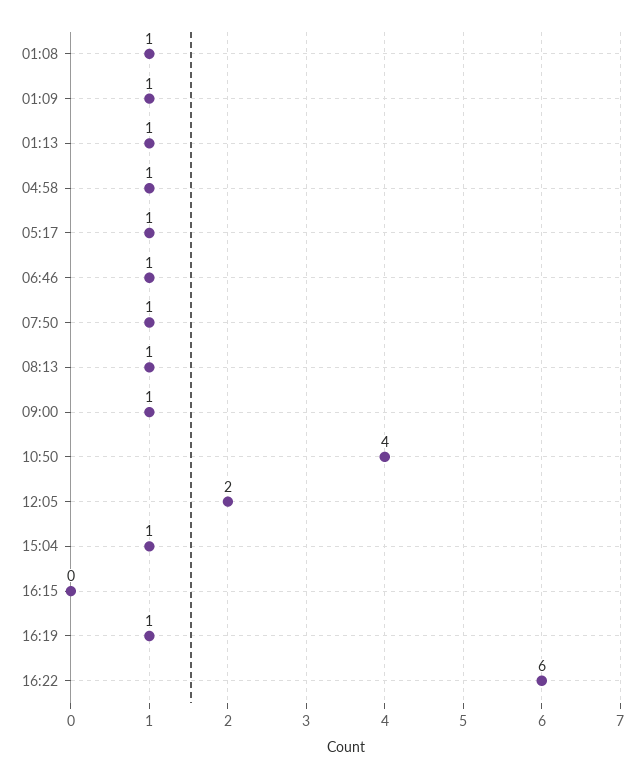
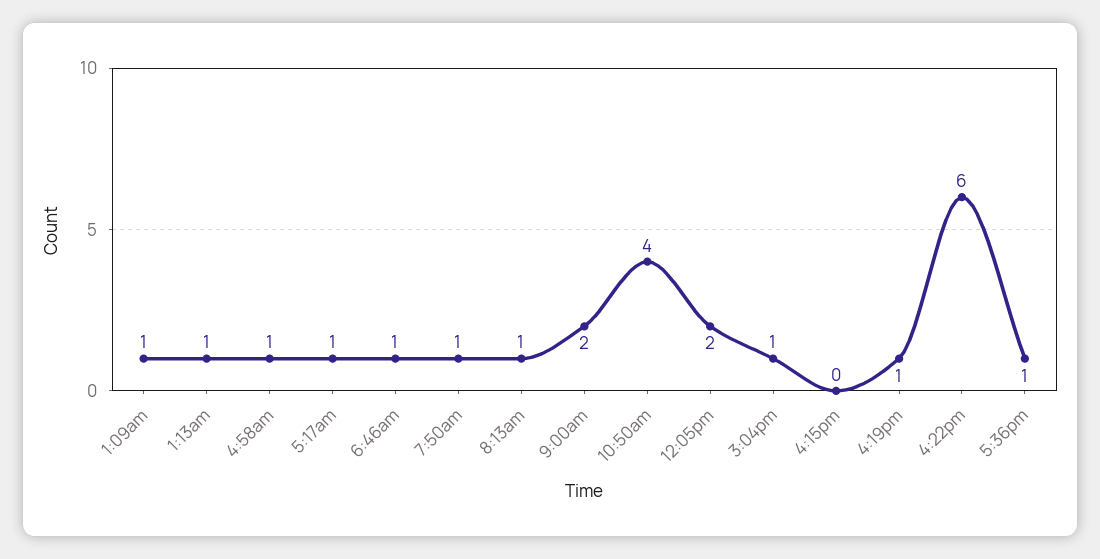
01:08: 1 -> none
09:00: 1 -> 2
5:36pm: none -> 1

